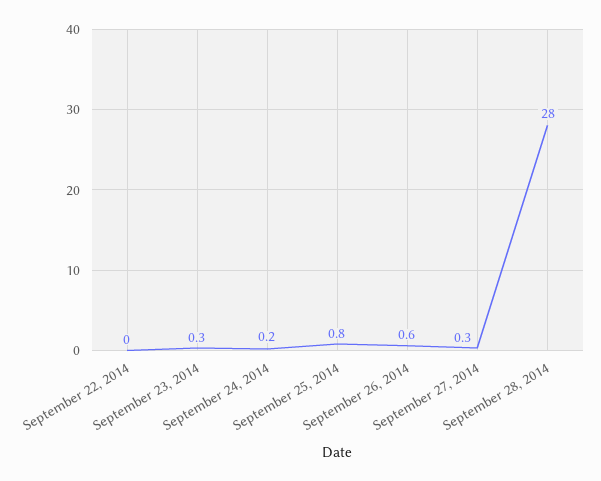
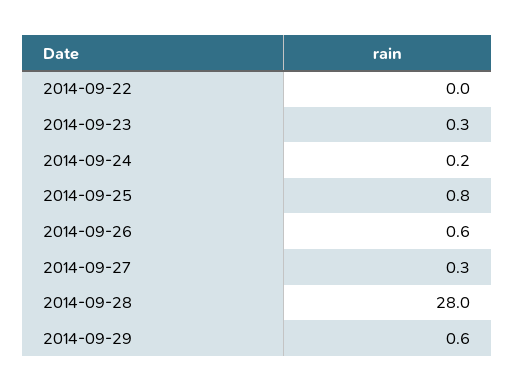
2014-09-29: none -> 0.6

